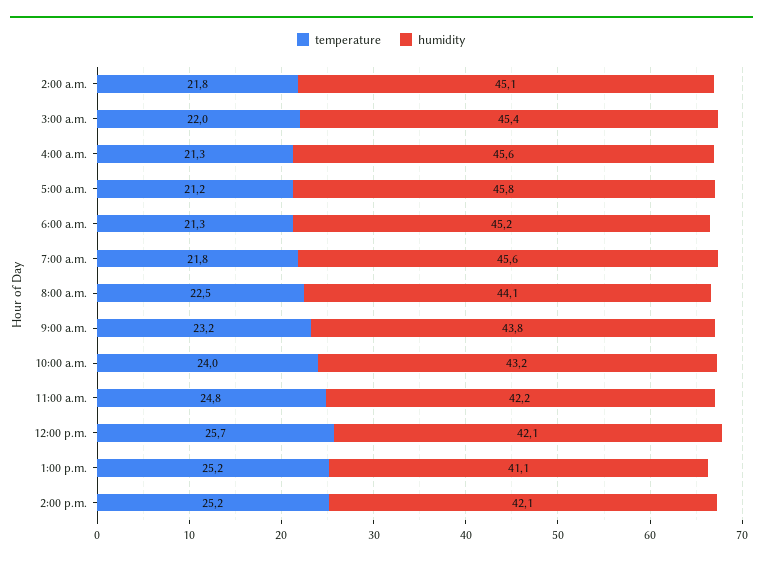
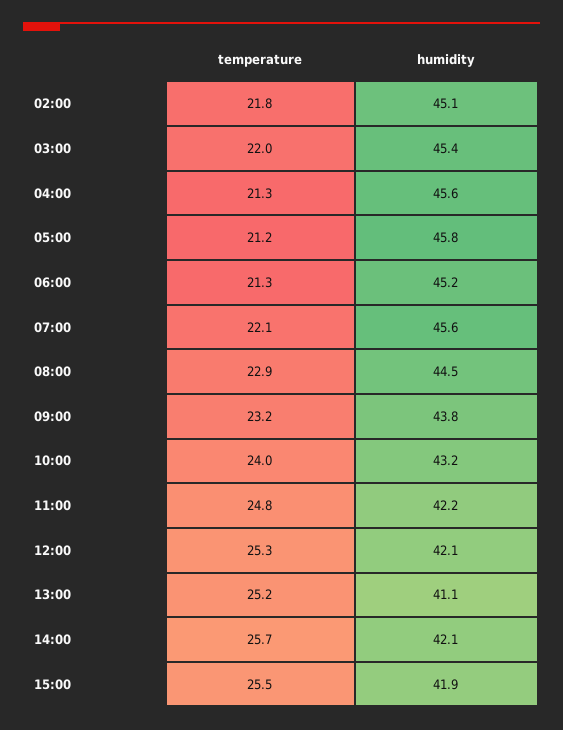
temperature, 7:00 a.m.: 21.8 -> 22.1
temperature, 8:00 a.m.: 22.5 -> 22.9
humidity, 8:00 a.m.: 44.1 -> 44.5
temperature, 12:00 p.m.: 25.7 -> 25.3
temperature, 2:00 p.m.: 25.2 -> 25.7
temperature, 15:00: none -> 25.5
humidity, 15:00: none -> 41.9

